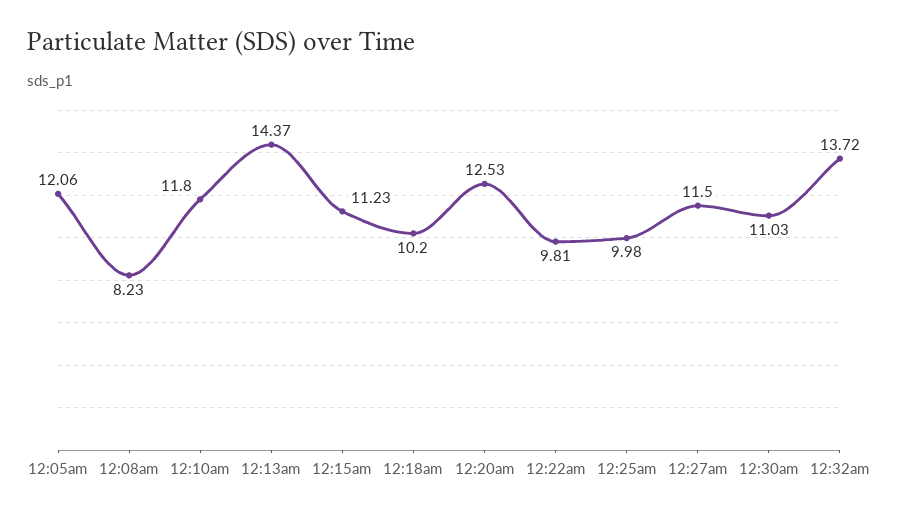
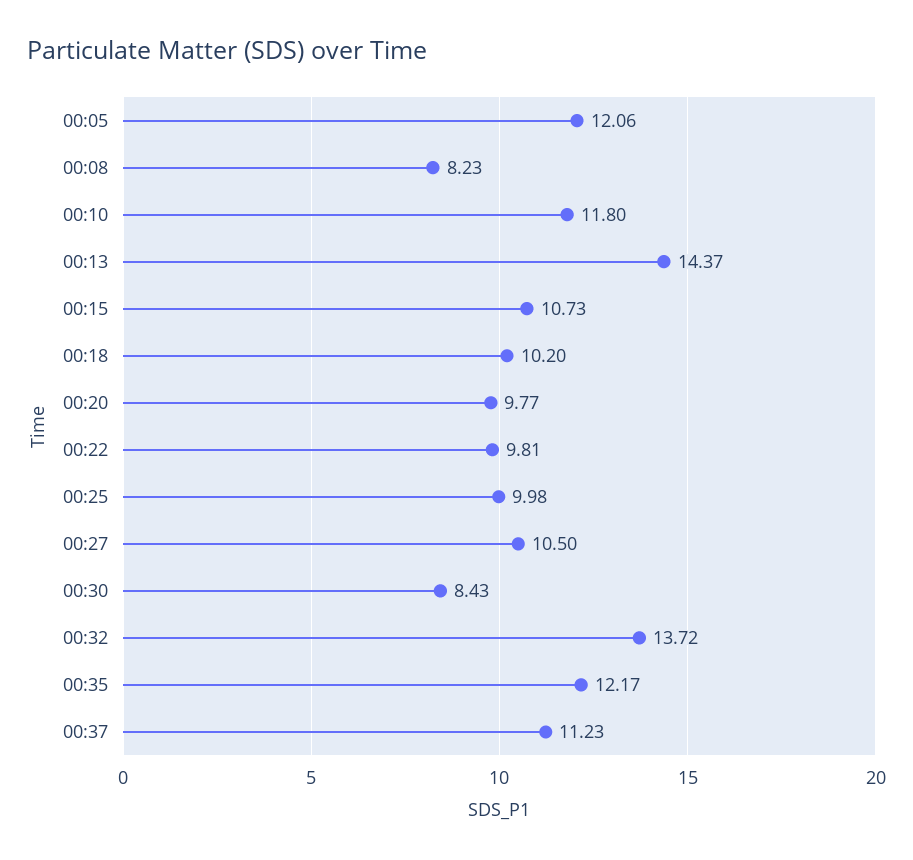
12:15am: 11.23 -> 10.73
12:20am: 12.53 -> 9.77
12:27am: 11.5 -> 10.5
12:30am: 11.03 -> 8.43
00:35: none -> 12.17
00:37: none -> 11.23

